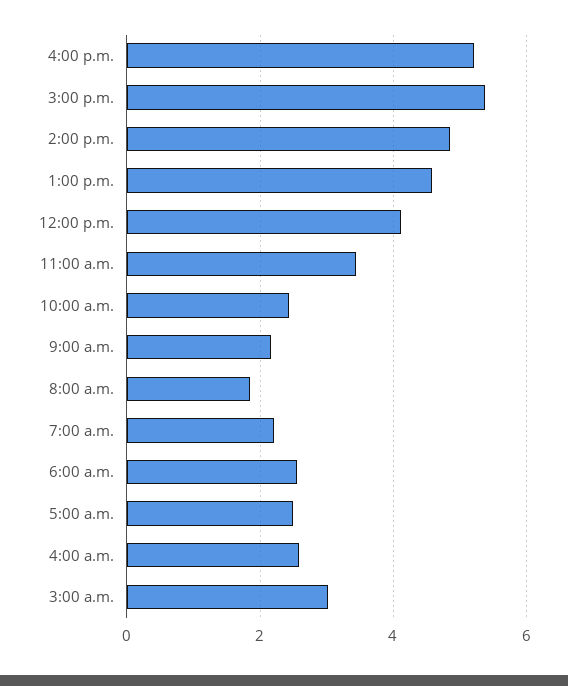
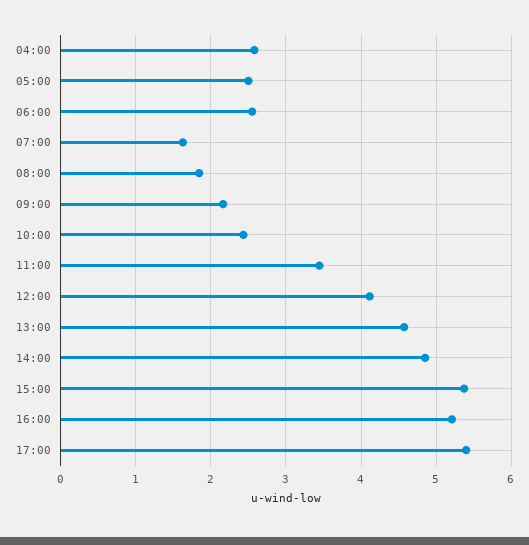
7:00 a.m.: 2.2 -> 1.6
3:00 a.m.: 3 -> none
17:00: none -> 5.4

